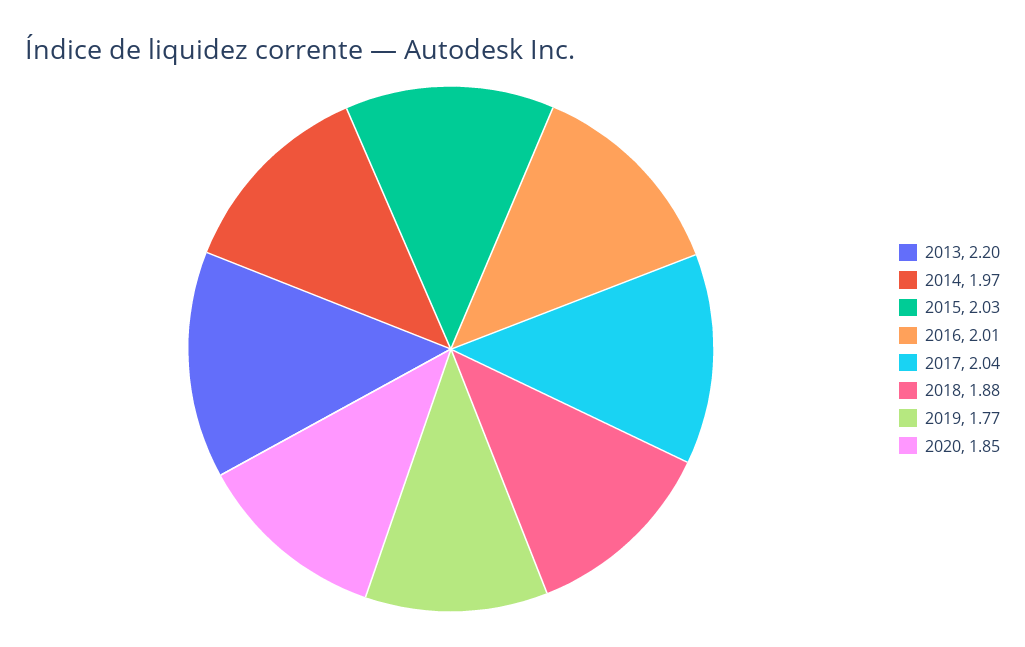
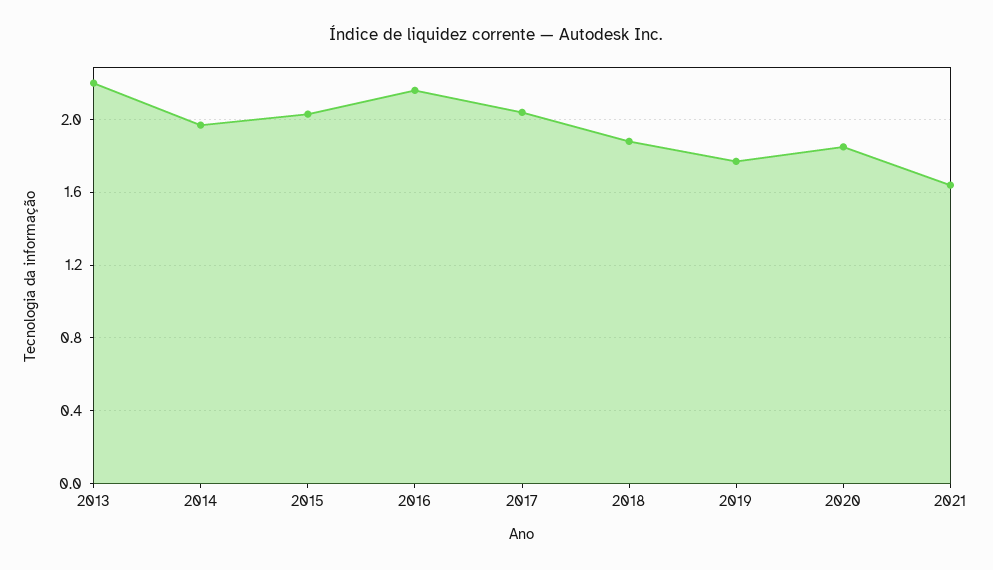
2016: 2.01 -> 2.15
2021: none -> 1.65

